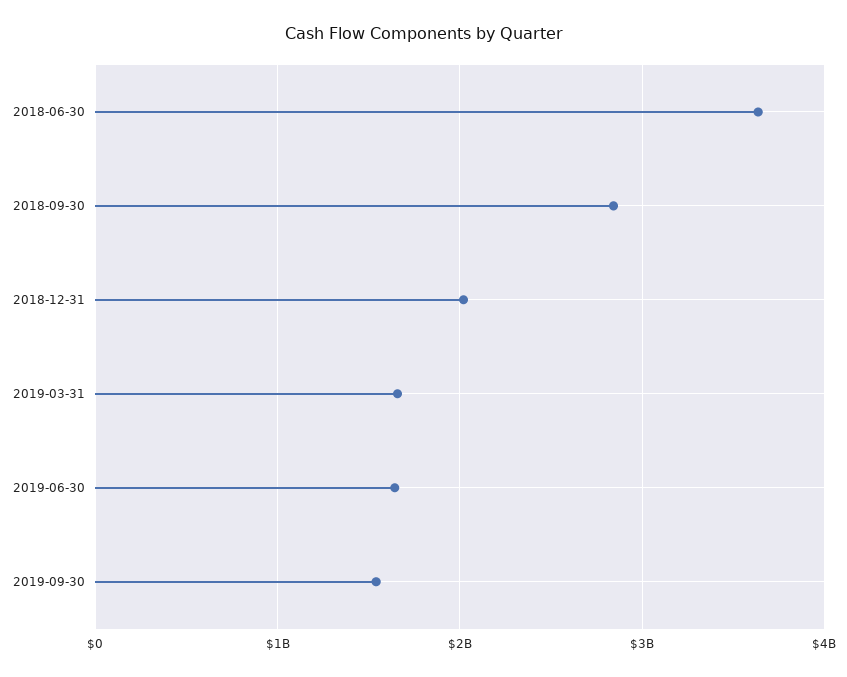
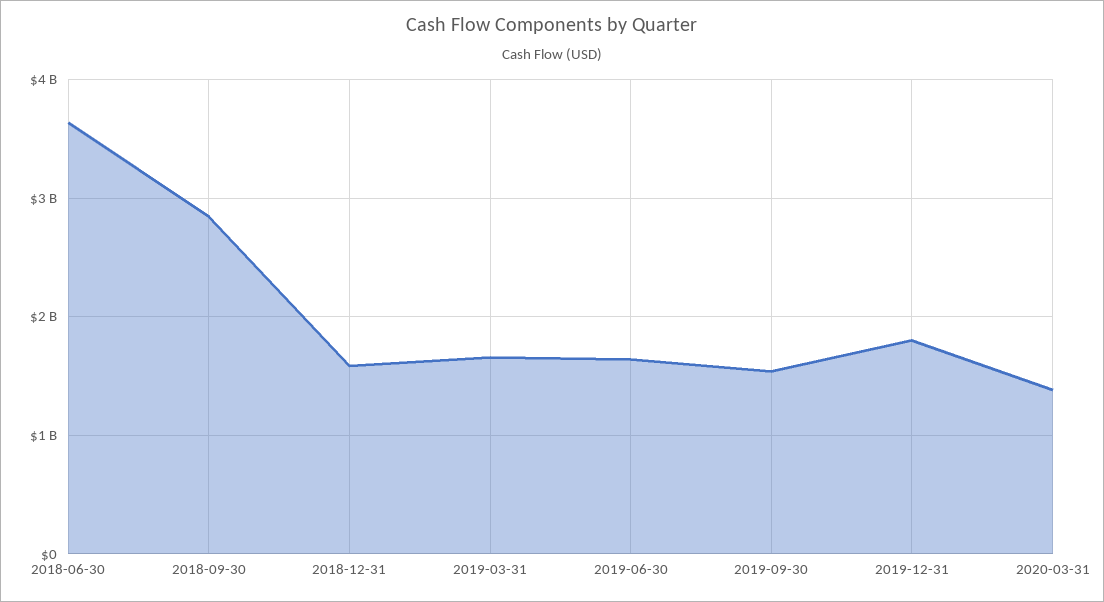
2018-12-31: 2000000000 -> 1600000000
2019-12-31: none -> 1800000000
2020-03-31: none -> 1400000000

